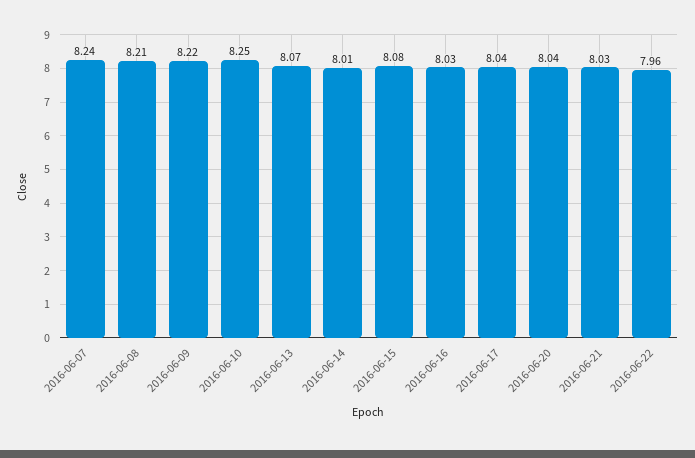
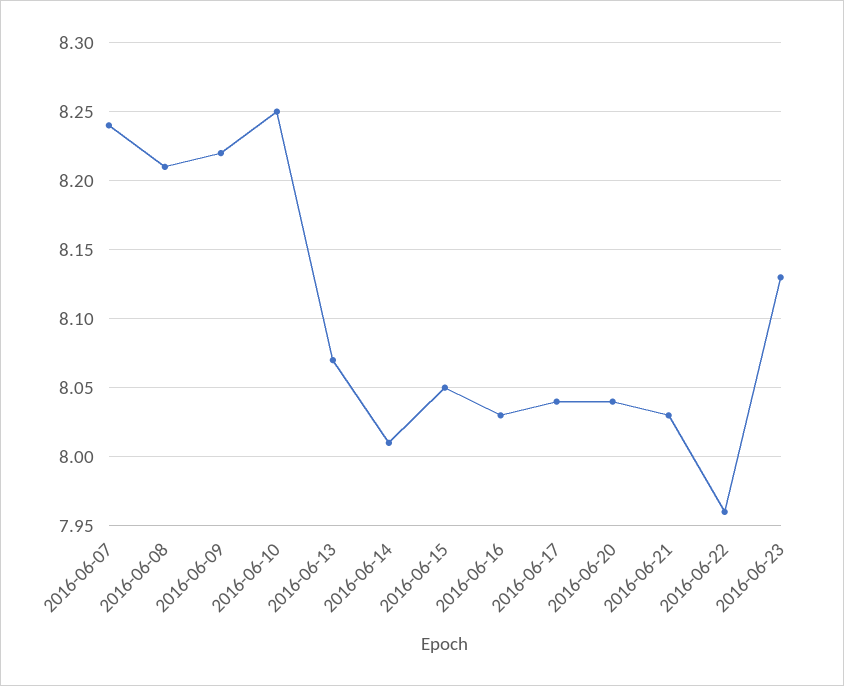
2016-06-15: 8.08 -> 8.05
2016-06-23: none -> 8.13

